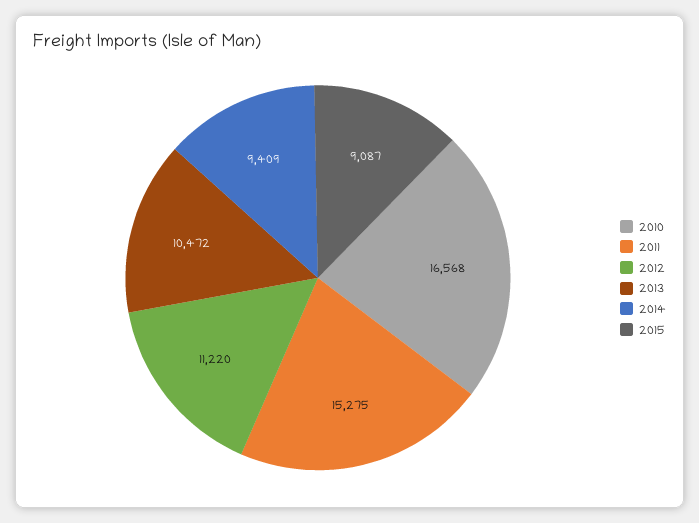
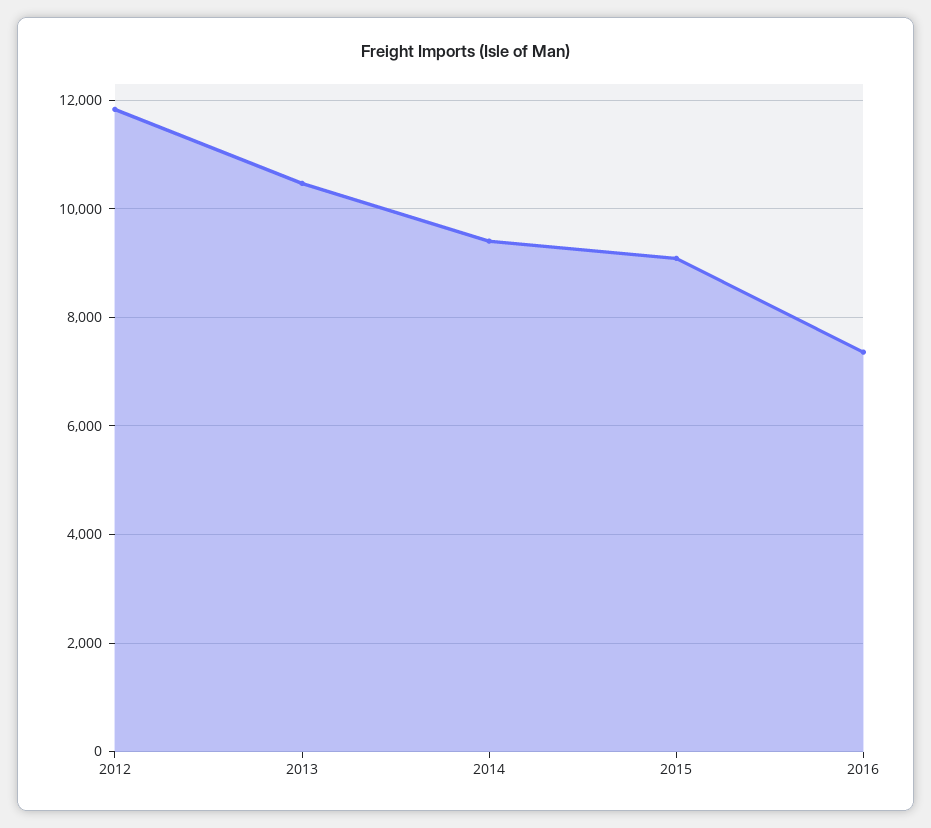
2010: 16568 -> none
2011: 15275 -> none
2012: 11220 -> 11800
2016: none -> 7400

